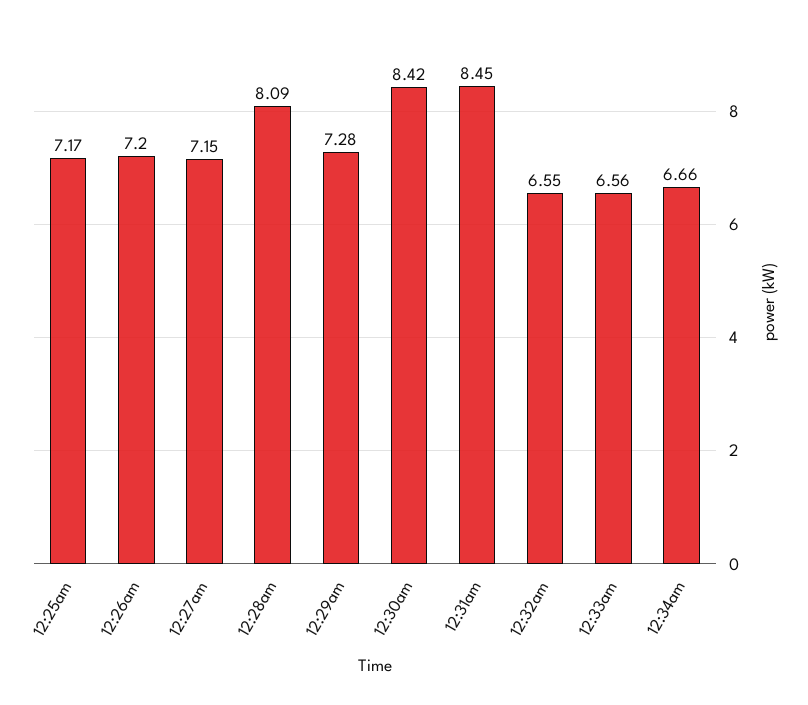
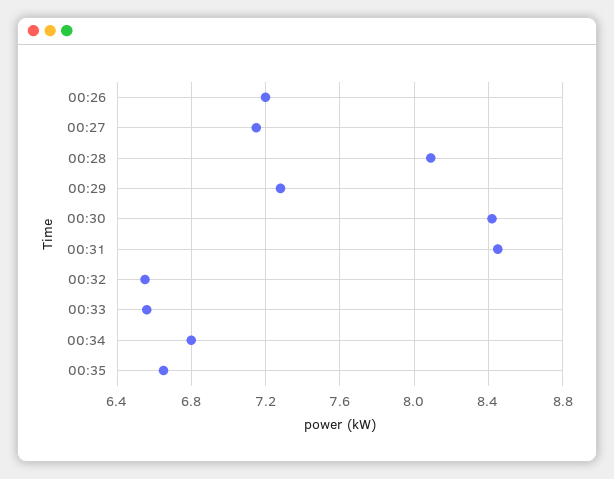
12:25am: 7.17 -> none
12:34am: 6.66 -> 6.8
00:35: none -> 6.65

